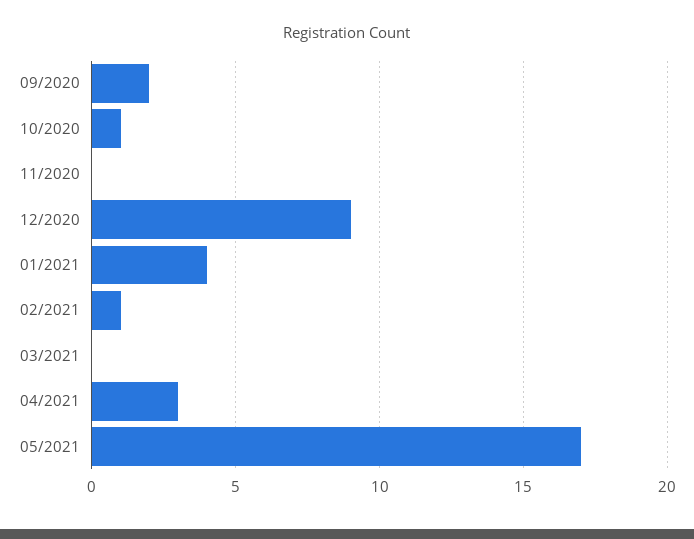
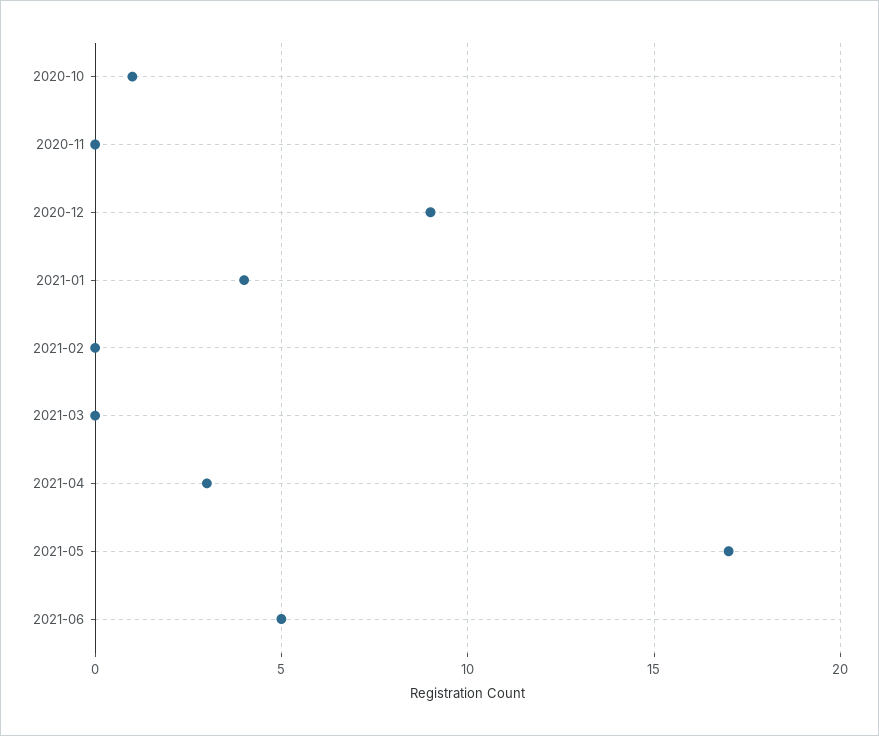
09/2020: 2 -> none
02/2021: 1 -> 0
2021-06: none -> 5

